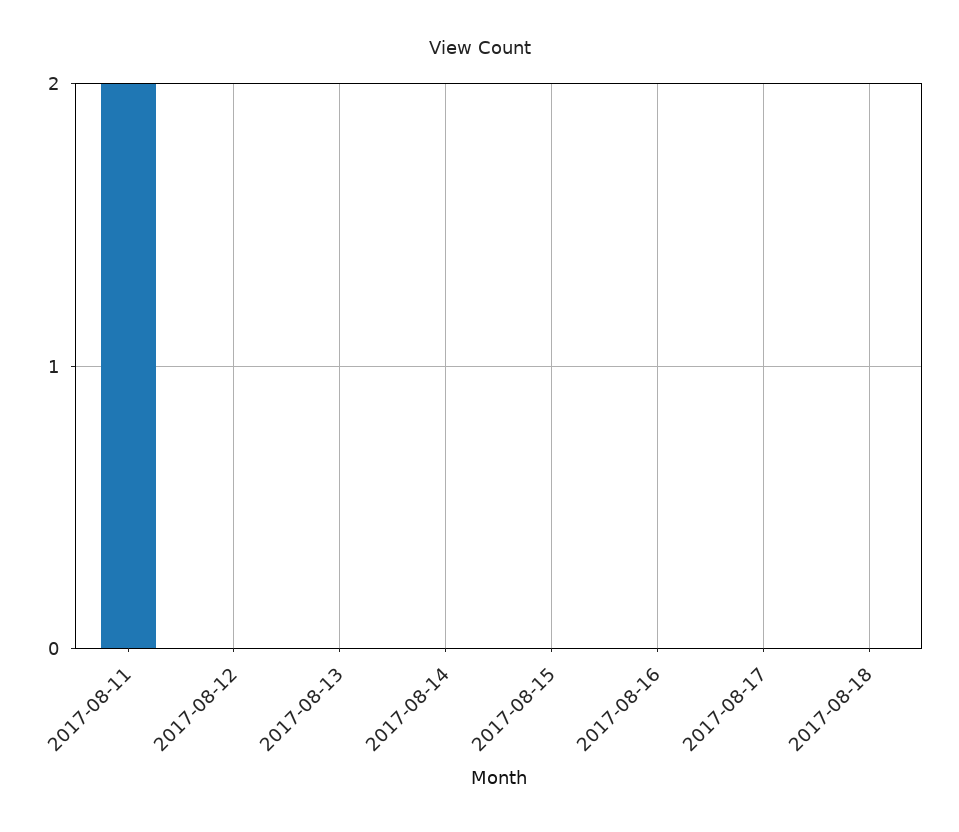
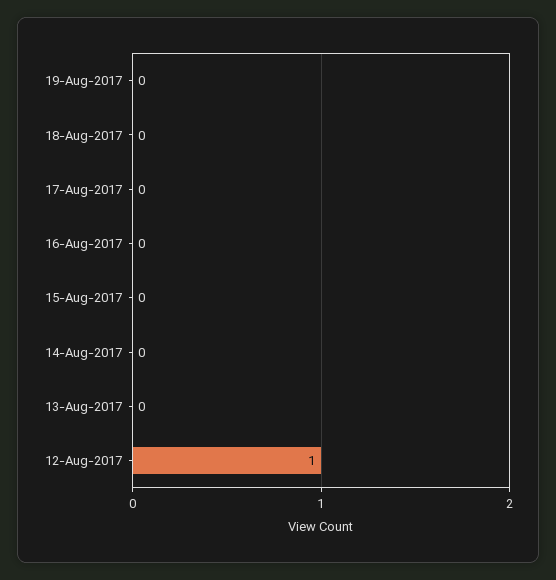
2017-08-11: 2 -> none
2017-08-12: 0 -> 1
19-Aug-2017: none -> 0

